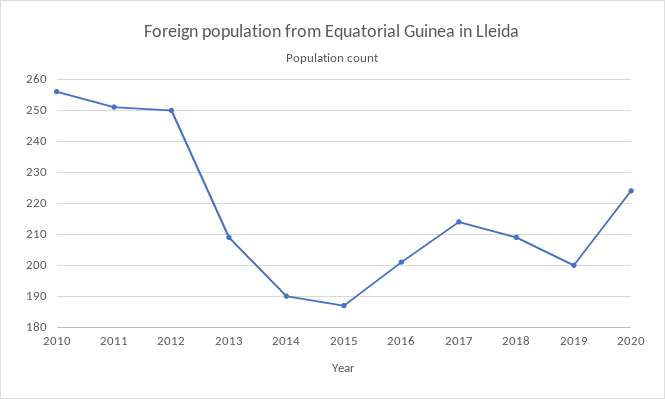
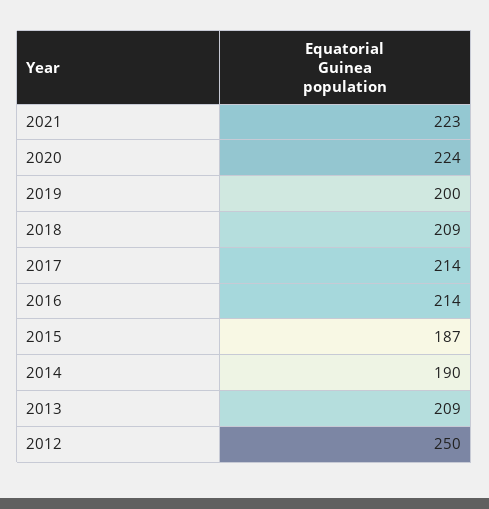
2010: 255 -> none
2011: 250 -> none
2016: 200 -> 214
2021: none -> 223

